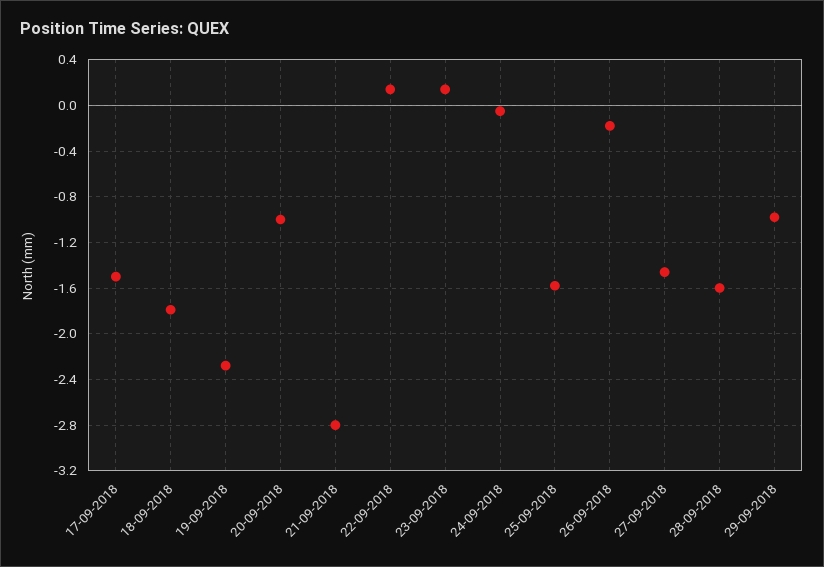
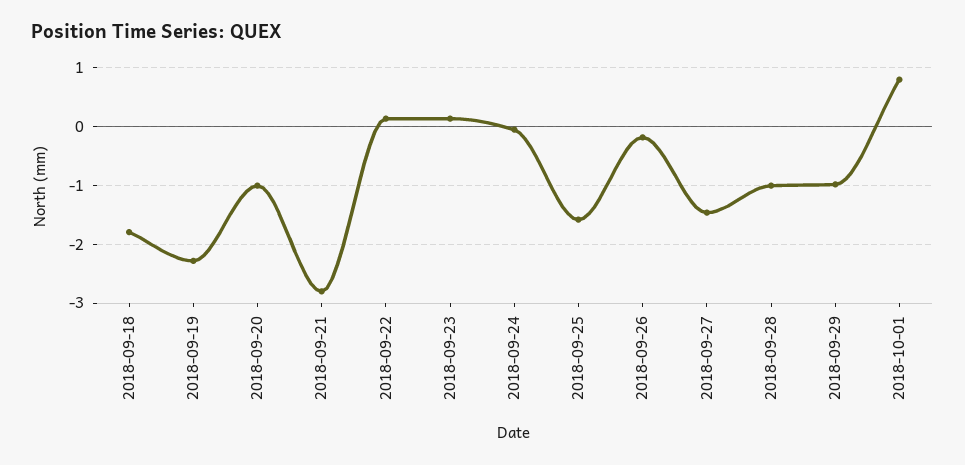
17-09-2018: -1.5 -> none
28-09-2018: -1.6 -> -1
2018-10-01: none -> 0.8

